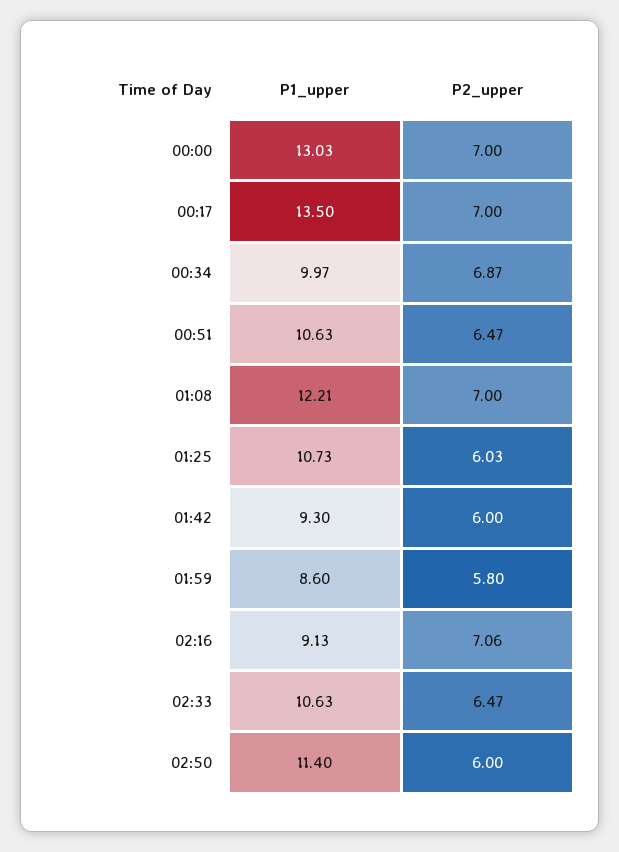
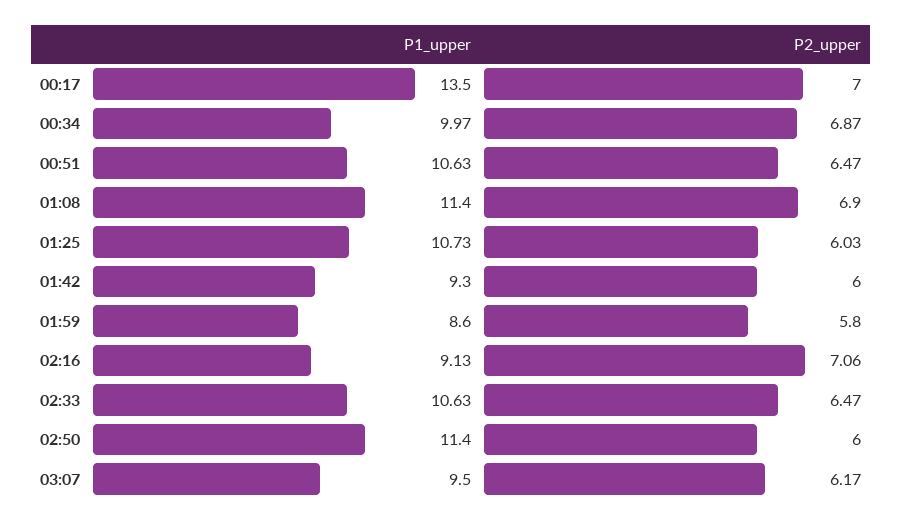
P1_upper, 00:00: 13.03 -> none
P2_upper, 00:00: 7 -> none
P1_upper, 01:08: 12.21 -> 11.4
P2_upper, 01:08: 7 -> 6.9
P1_upper, 03:07: none -> 9.5
P2_upper, 03:07: none -> 6.17

